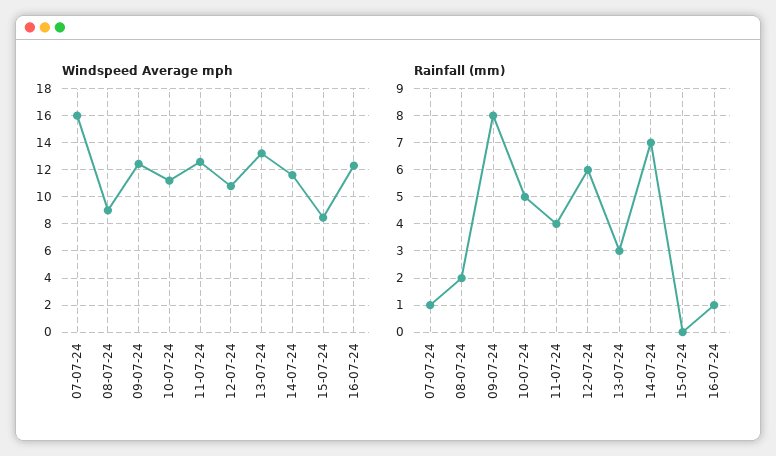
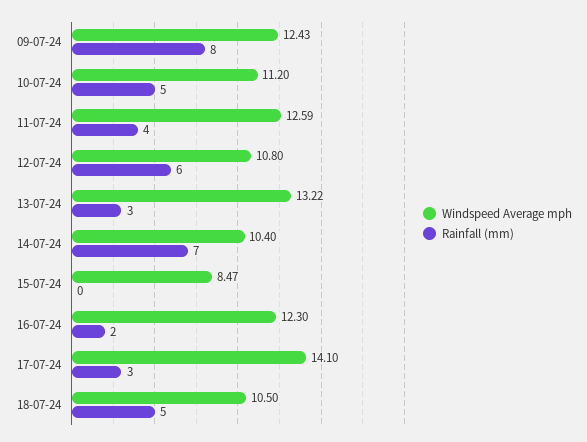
Windspeed Average mph, 07-07-24: 16 -> none
Windspeed Average mph, 08-07-24: 9 -> none
Windspeed Average mph, 14-07-24: 11.5 -> 10.4
Rainfall (mm), 07-07-24: 1 -> none
Rainfall (mm), 08-07-24: 2 -> none
Rainfall (mm), 16-07-24: 1 -> 2
Windspeed Average mph, 17-07-24: none -> 14.1
Rainfall (mm), 17-07-24: none -> 3
Windspeed Average mph, 18-07-24: none -> 10.5
Rainfall (mm), 18-07-24: none -> 5

